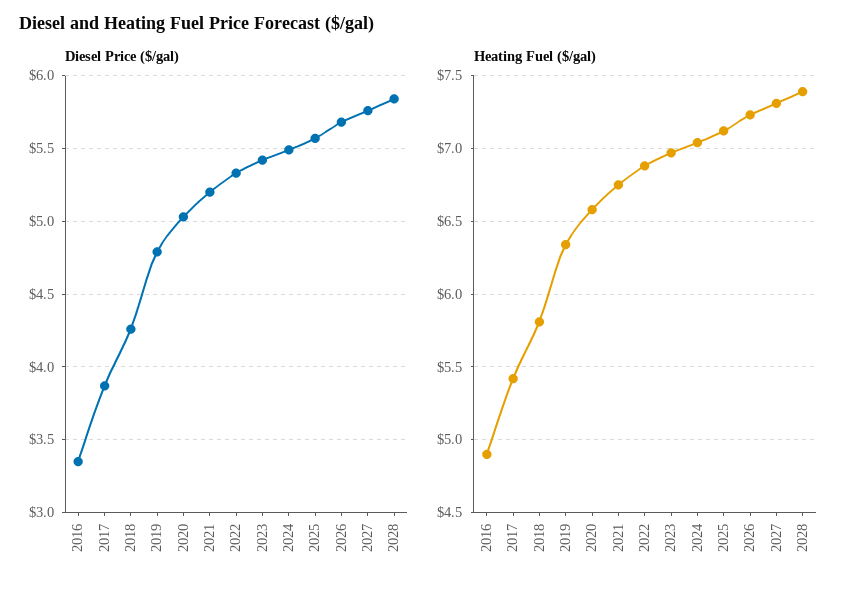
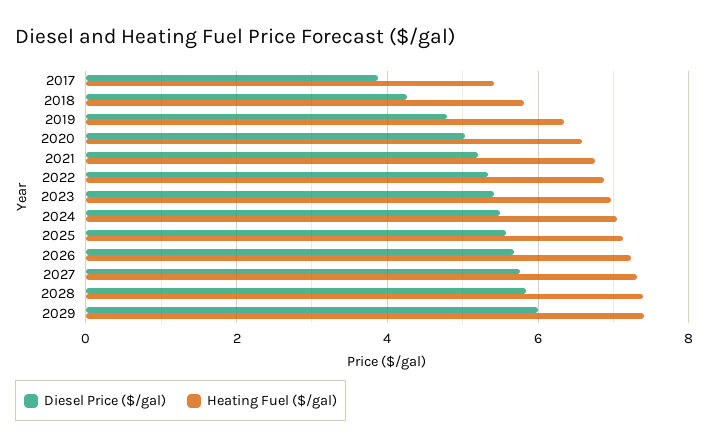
Diesel Price ($/gal), 2016: 3.35 -> none
Heating Fuel ($/gal), 2016: 4.9 -> none
Diesel Price ($/gal), 2029: none -> 6
Heating Fuel ($/gal), 2029: none -> 7.4

